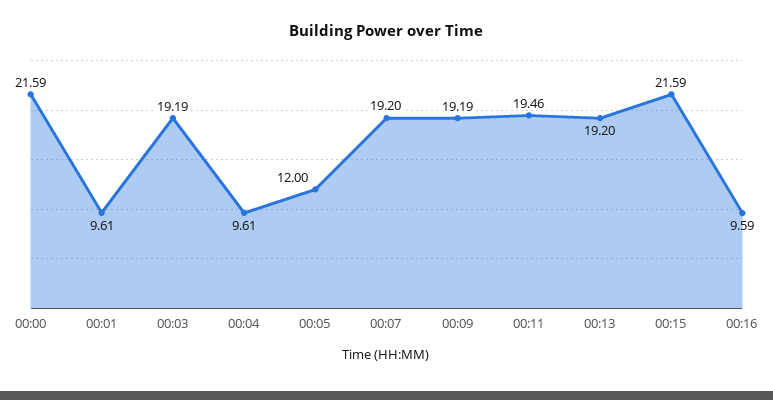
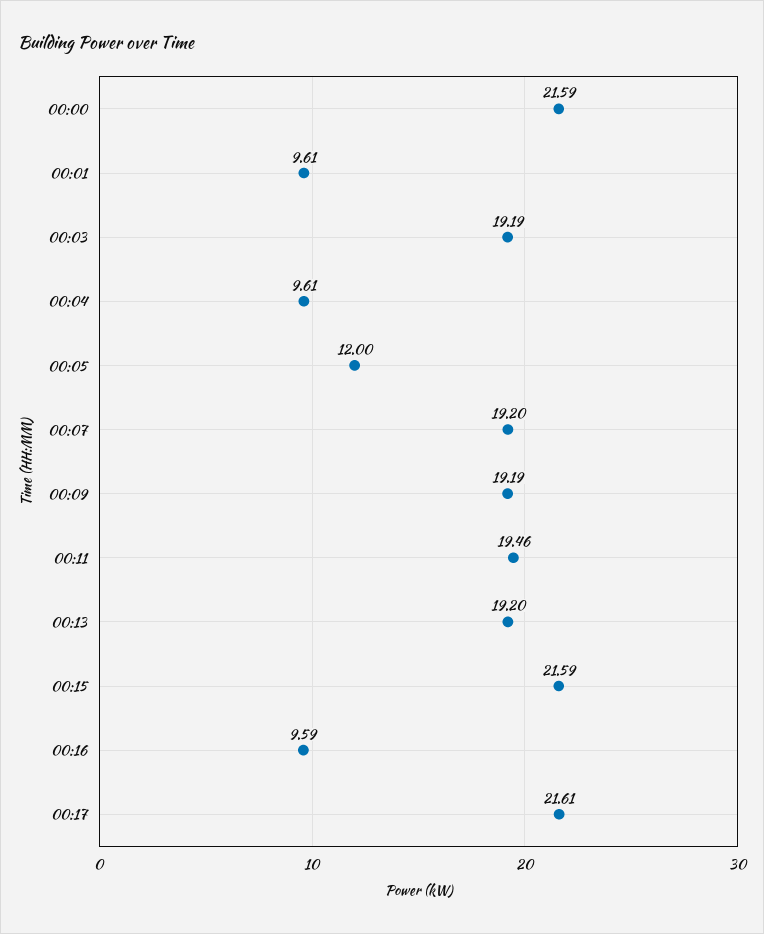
00:17: none -> 21.61

